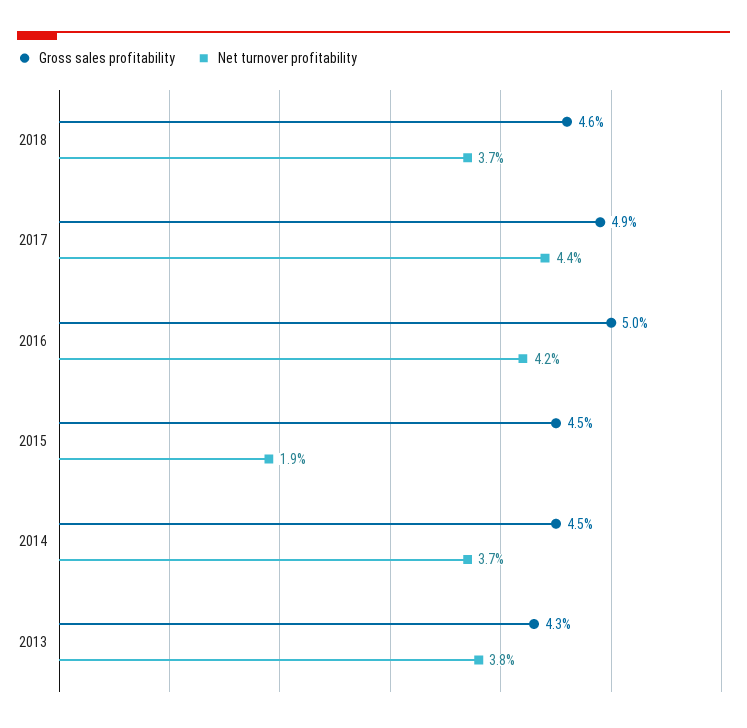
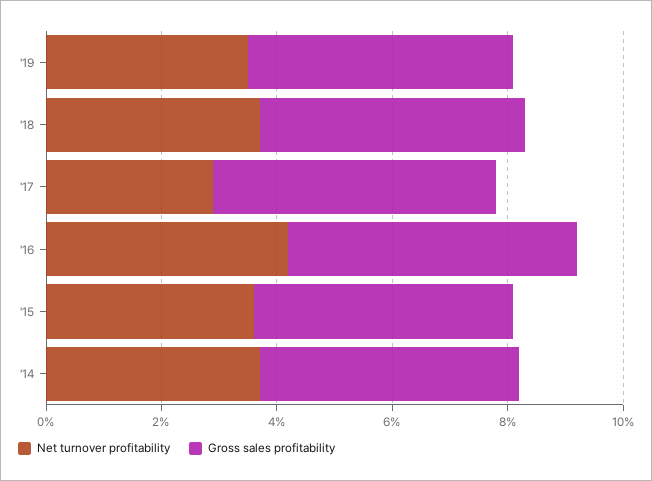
Net turnover profitability, 2017: 4.4 -> 3
Net turnover profitability, 2015: 1.9 -> 3.5
Gross sales profitability, 2013: 4.3 -> none
Net turnover profitability, 2013: 3.8 -> none
Net turnover profitability, '19: none -> 3.5
Gross sales profitability, '19: none -> 4.5

